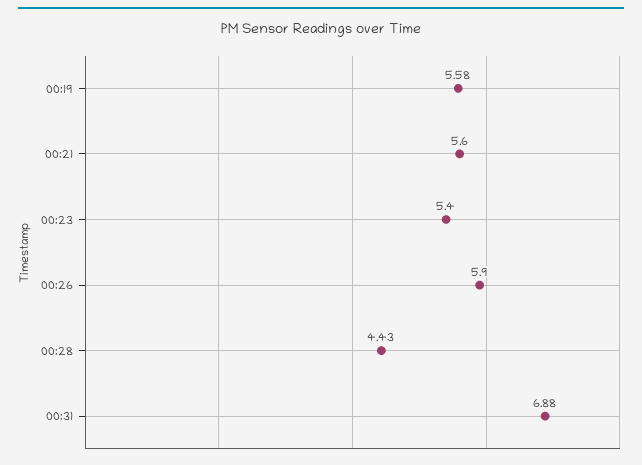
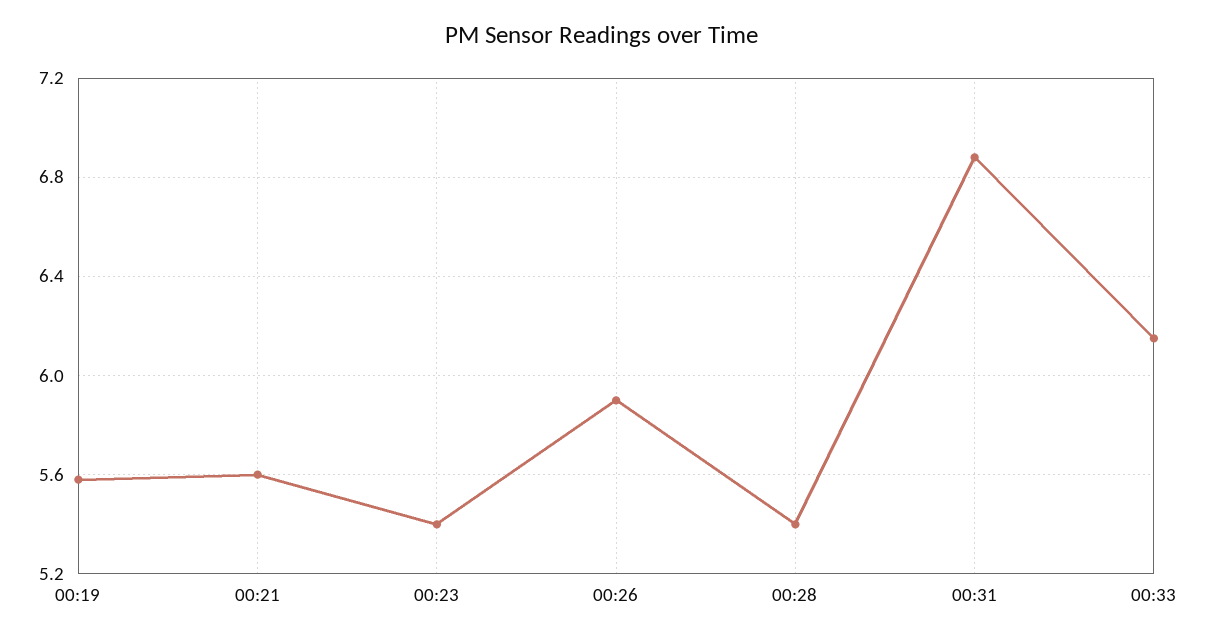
00:28: 4.43 -> 5.4
00:33: none -> 6.15

